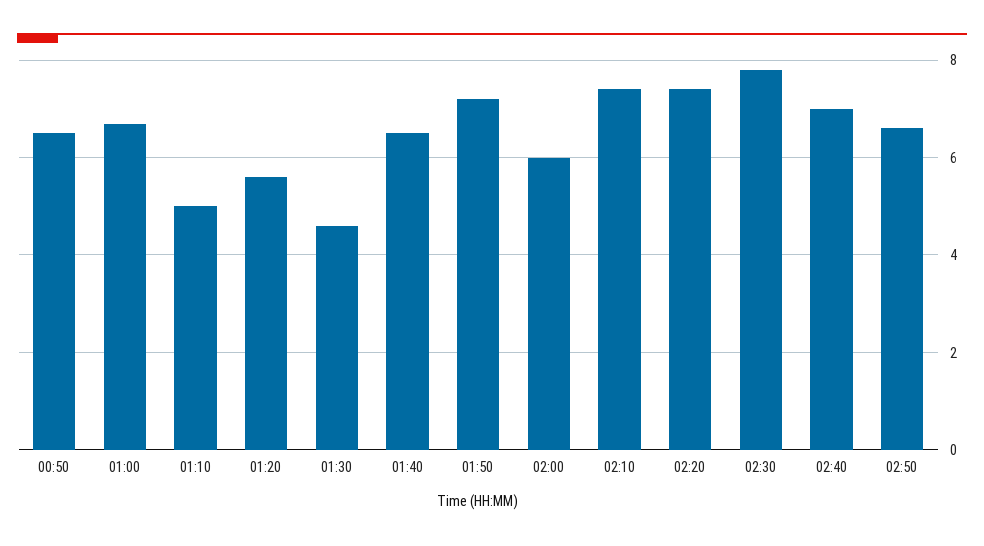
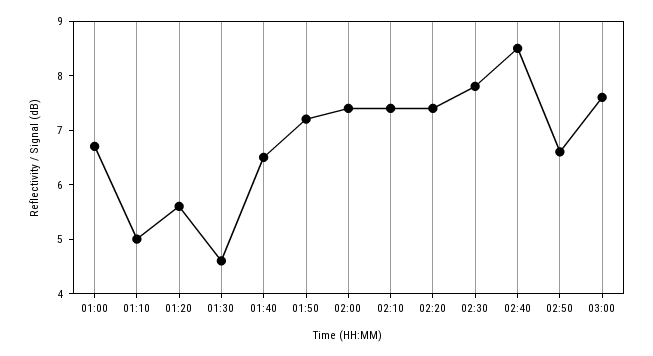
00:50: 6.5 -> none
02:00: 6 -> 7.5
02:40: 7 -> 8.5
03:00: none -> 7.5

